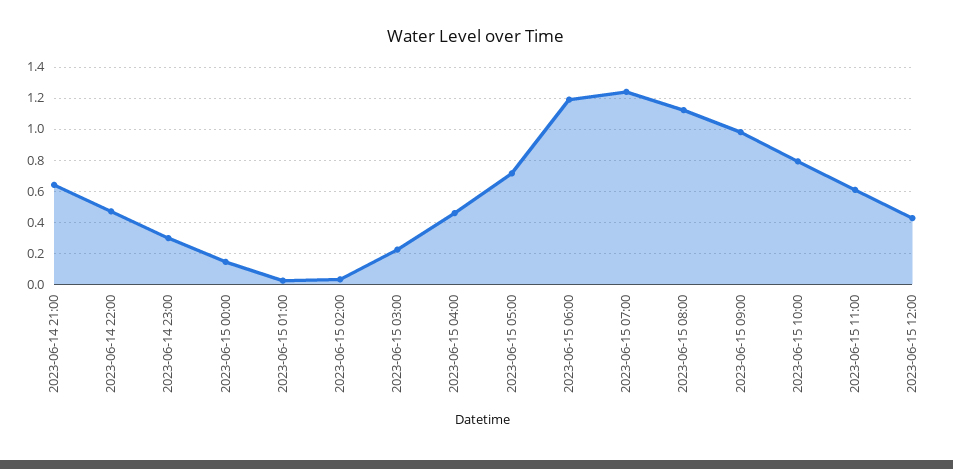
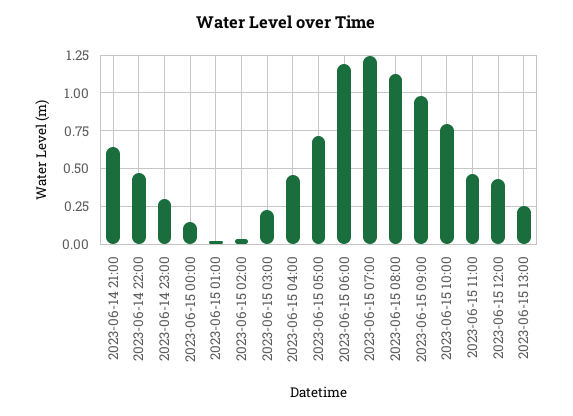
2023-06-15 11:00: 0.6 -> 0.45
2023-06-15 13:00: none -> 0.25

